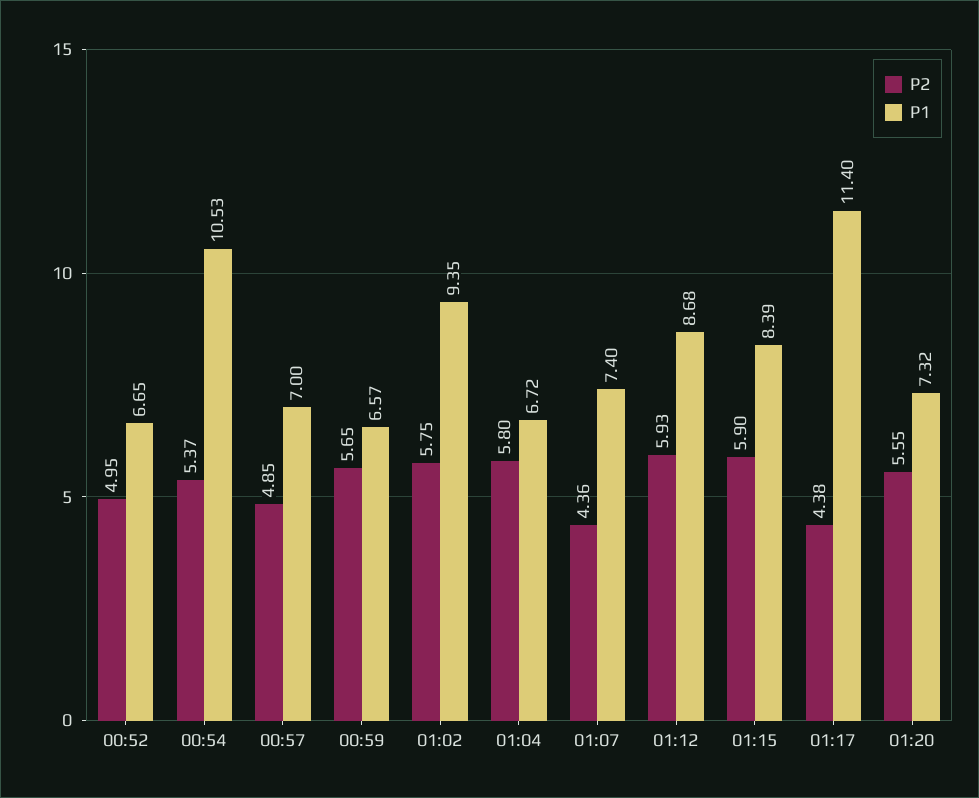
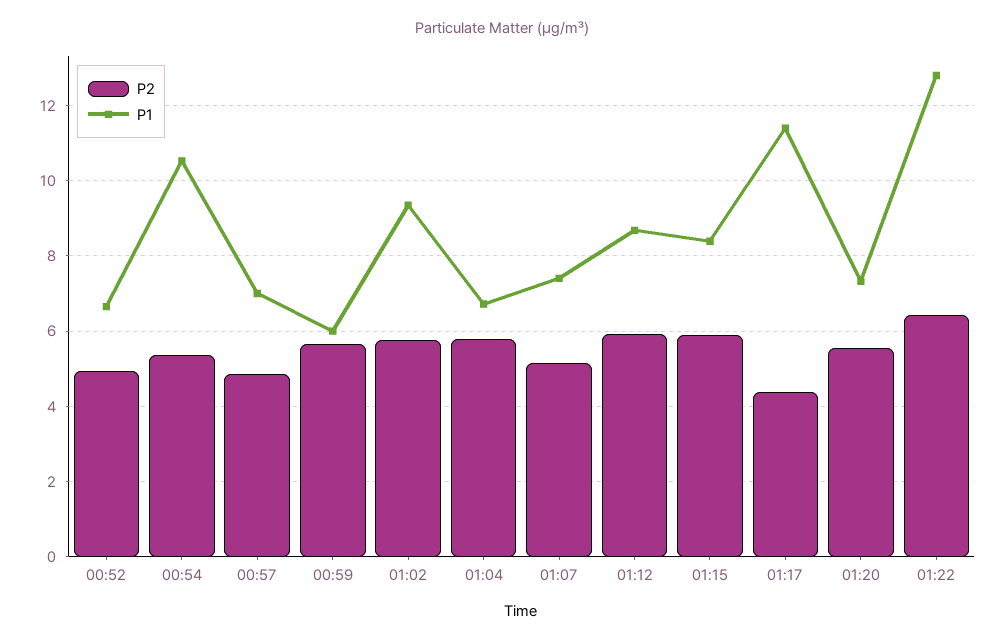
P1, 00:59: 6.57 -> 6
P2, 01:07: 4.36 -> 5.2
P2, 01:22: none -> 6.4
P1, 01:22: none -> 12.8

